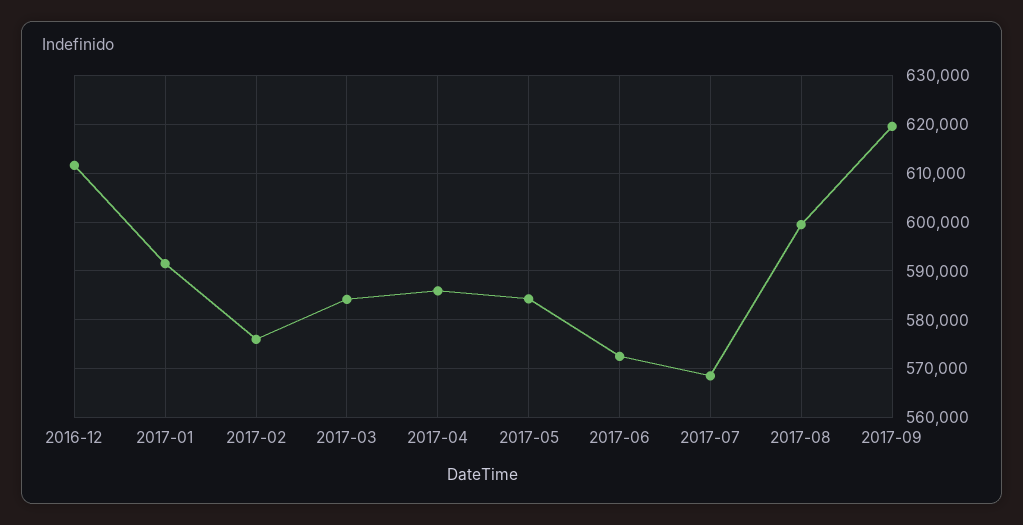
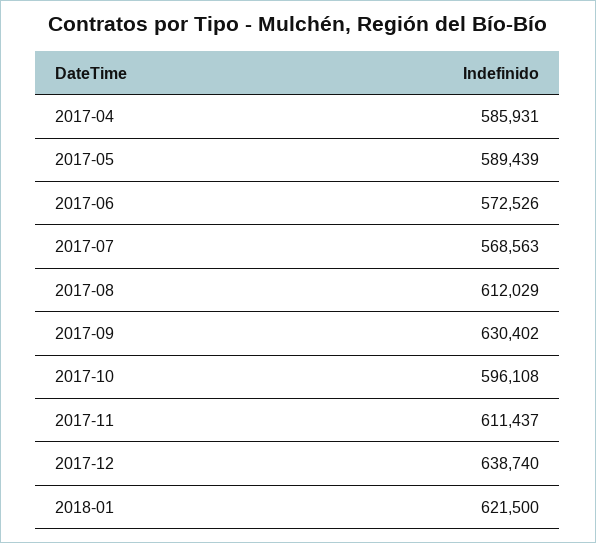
2016-12: 612000 -> none
2017-01: 592000 -> none
2017-02: 576000 -> none
2017-03: 584000 -> none
2017-05: 584000 -> 589439
2017-08: 600000 -> 612029
2017-09: 620000 -> 630402
2017-10: none -> 596108
2017-11: none -> 611437
2017-12: none -> 638740
2018-01: none -> 621500

